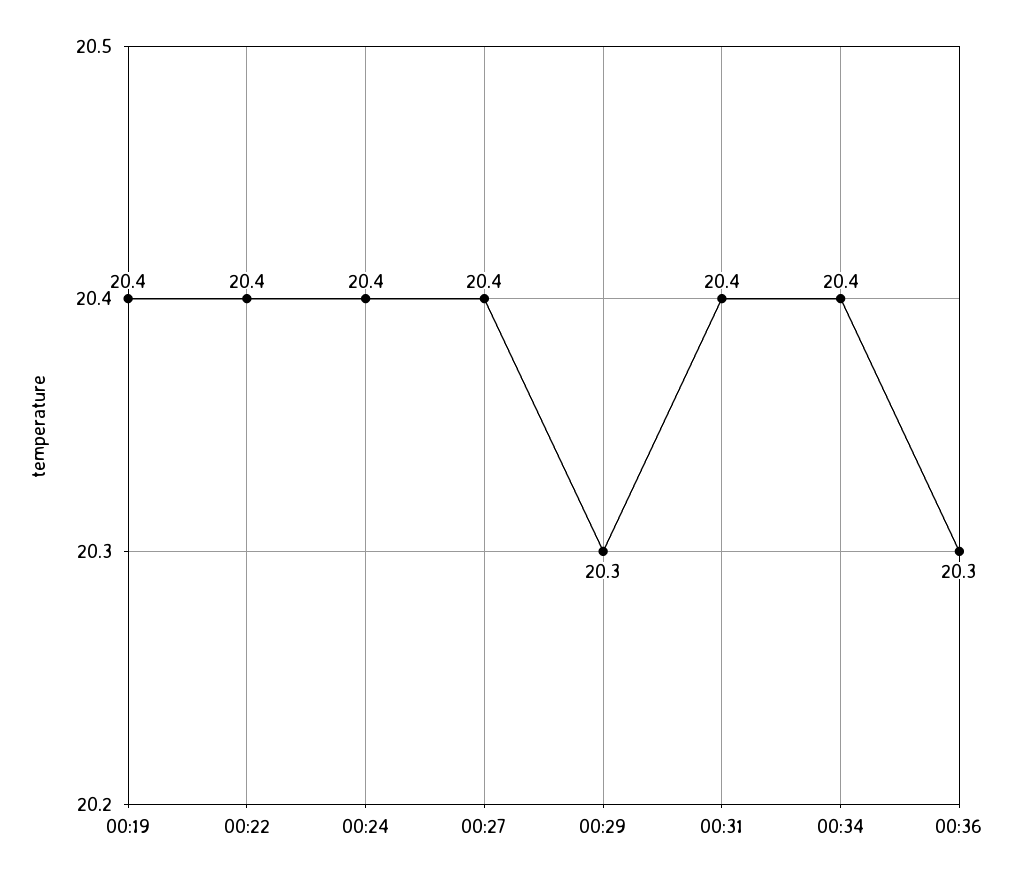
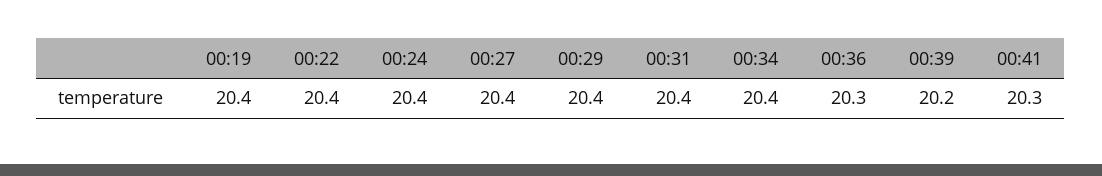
00:29: 20.3 -> 20.4
00:39: none -> 20.2
00:41: none -> 20.3

